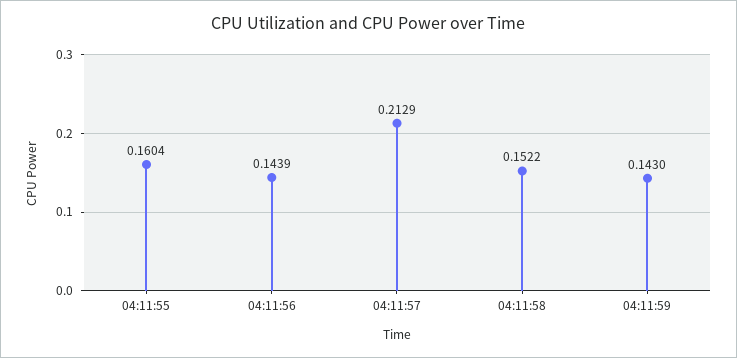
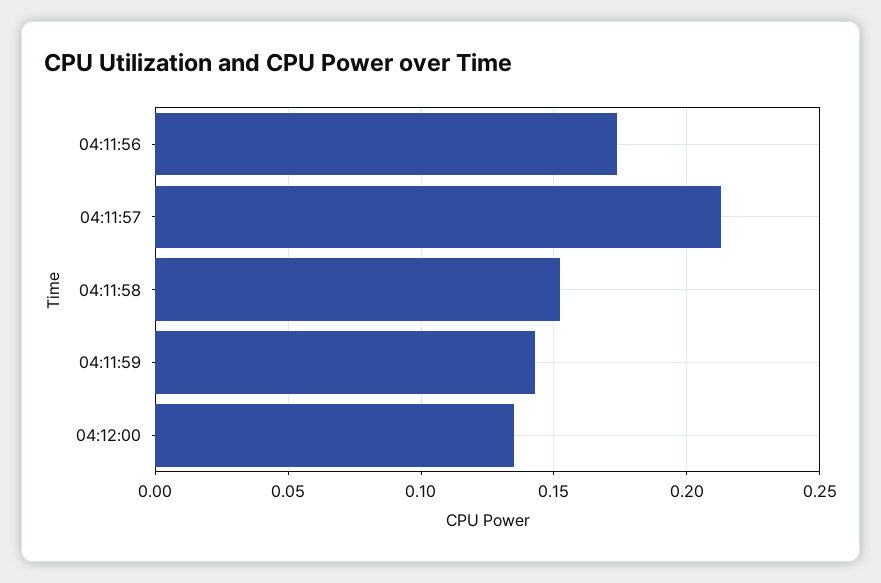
04:11:55: 0.1604 -> none
04:11:56: 0.1439 -> 0.175
04:12:00: none -> 0.135

